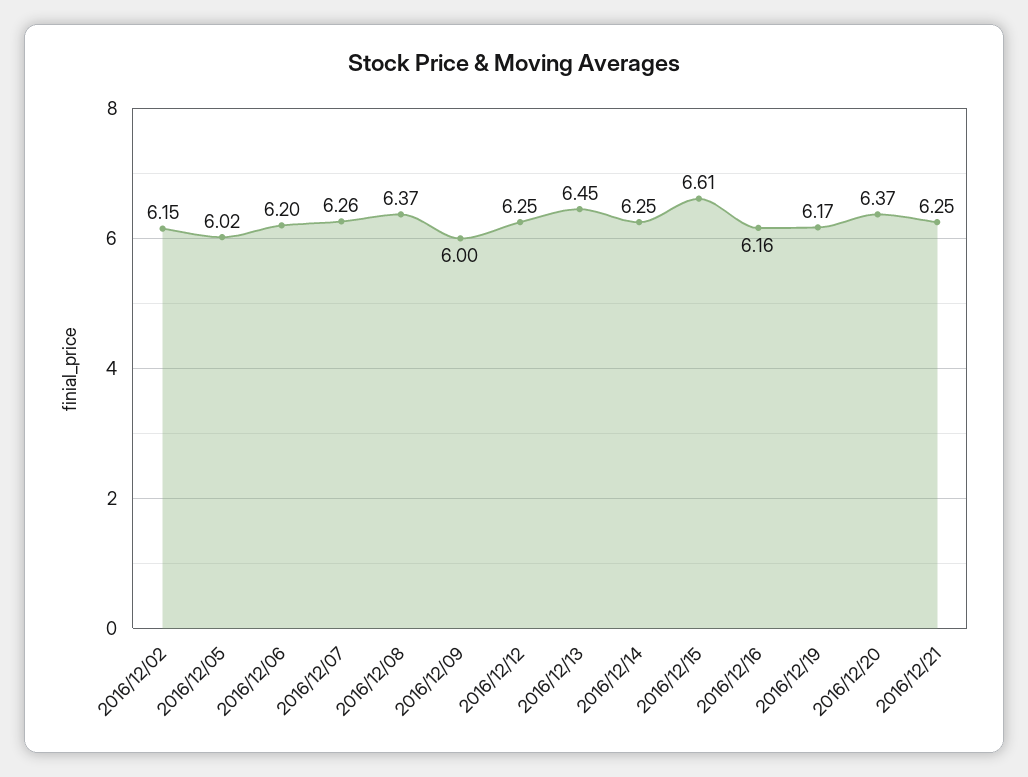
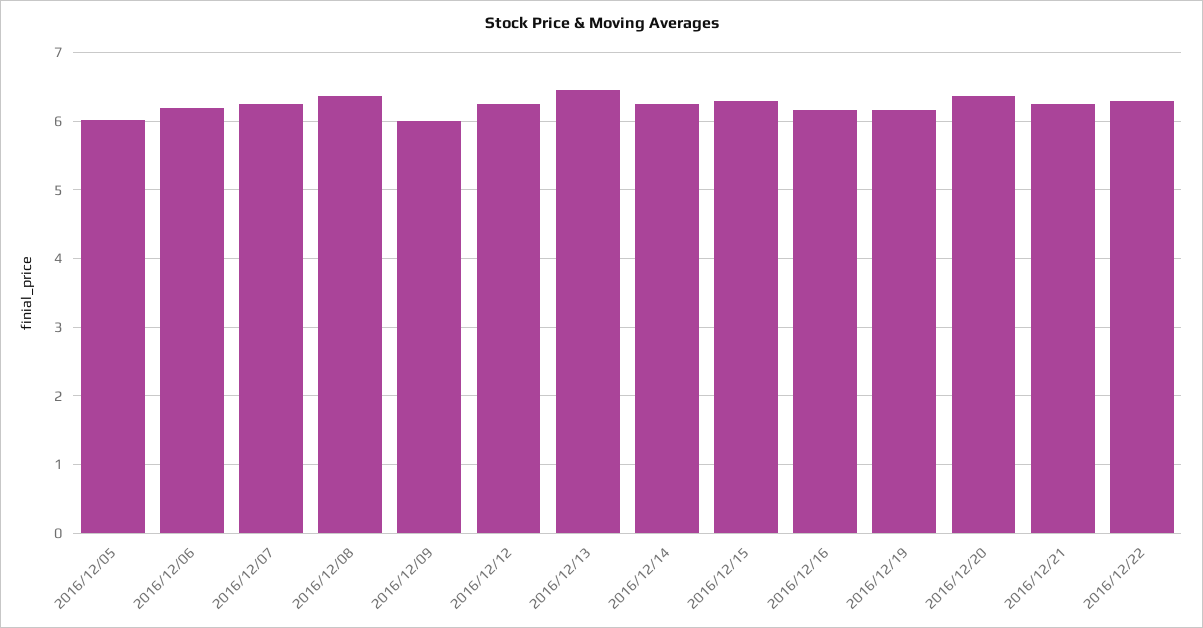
2016/12/02: 6.15 -> none
2016/12/15: 6.61 -> 6.3
2016/12/22: none -> 6.3

